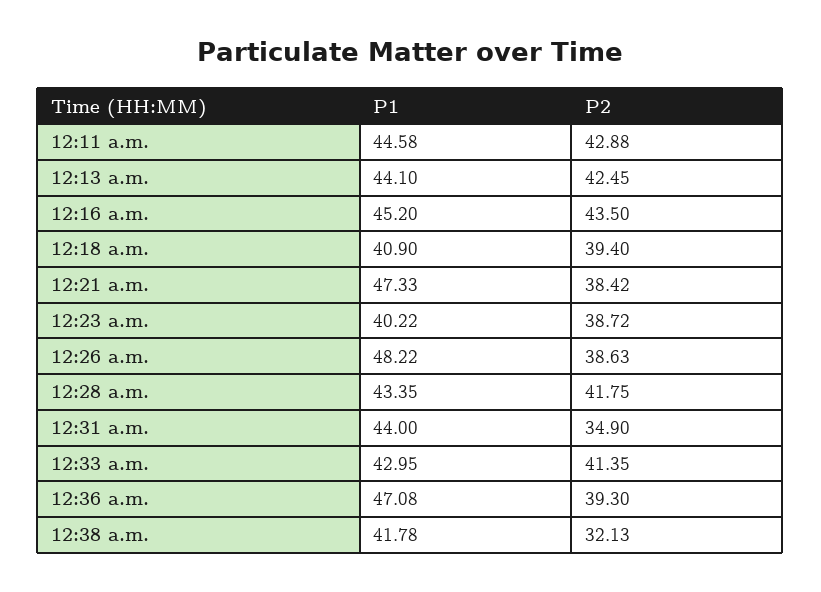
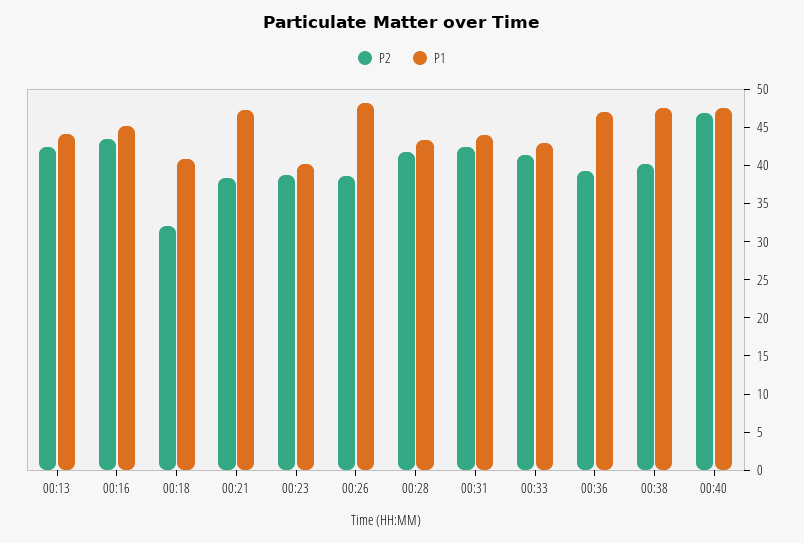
P1, 12:11 a.m.: 44.58 -> none
P2, 12:11 a.m.: 42.88 -> none
P2, 12:18 a.m.: 39.4 -> 32.5
P2, 12:31 a.m.: 34.9 -> 42.5
P1, 12:38 a.m.: 41.78 -> 47.5
P2, 12:38 a.m.: 32.13 -> 40
P2, 00:40: none -> 47.5
P1, 00:40: none -> 47.5

